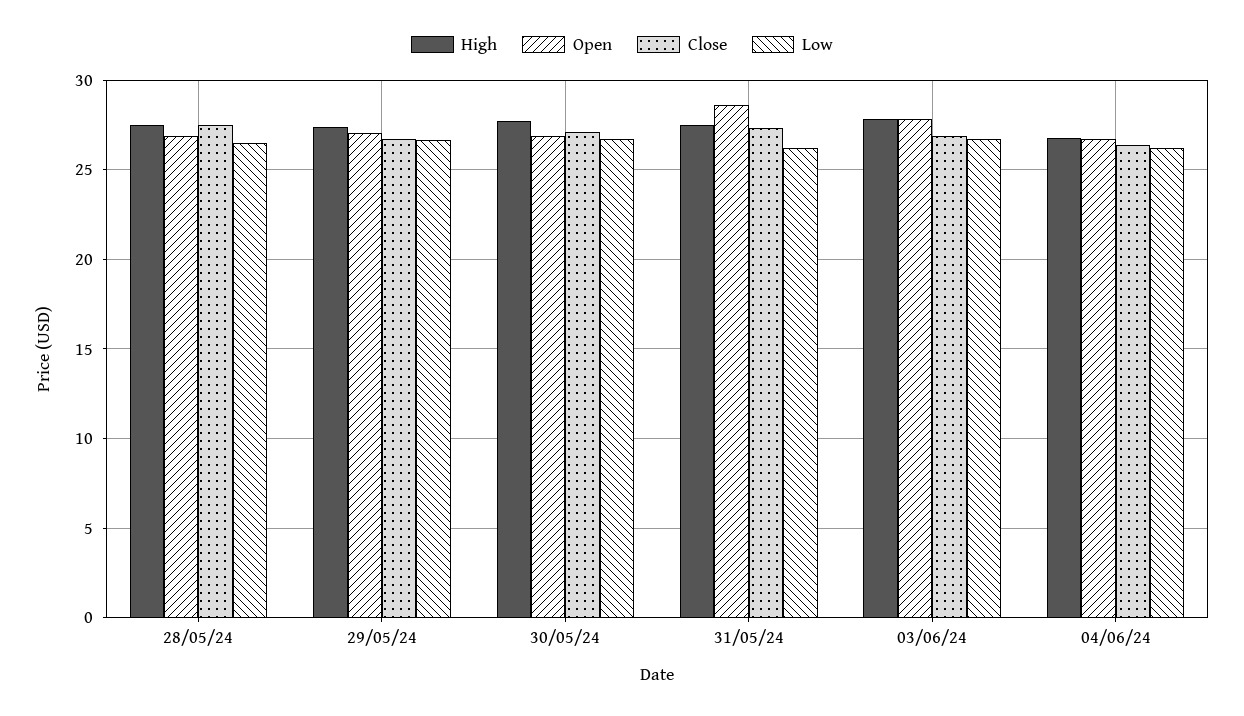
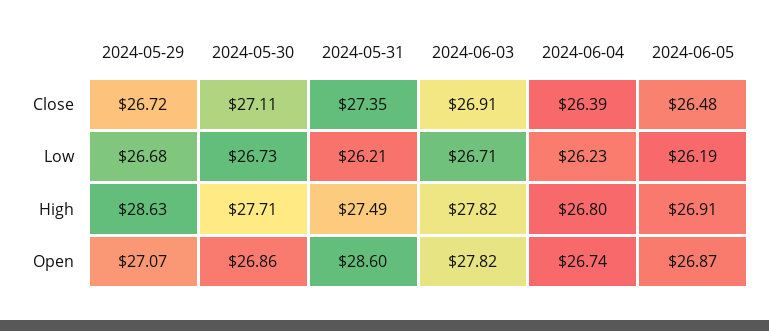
High, 28/05/24: 27.5 -> none
Open, 28/05/24: 27 -> none
Close, 28/05/24: 27.5 -> none
Low, 28/05/24: 26.5 -> none
High, 29/05/24: 27.5 -> 28.63
Close, 2024-06-05: none -> 26.48
Low, 2024-06-05: none -> 26.19
High, 2024-06-05: none -> 26.91
Open, 2024-06-05: none -> 26.87

